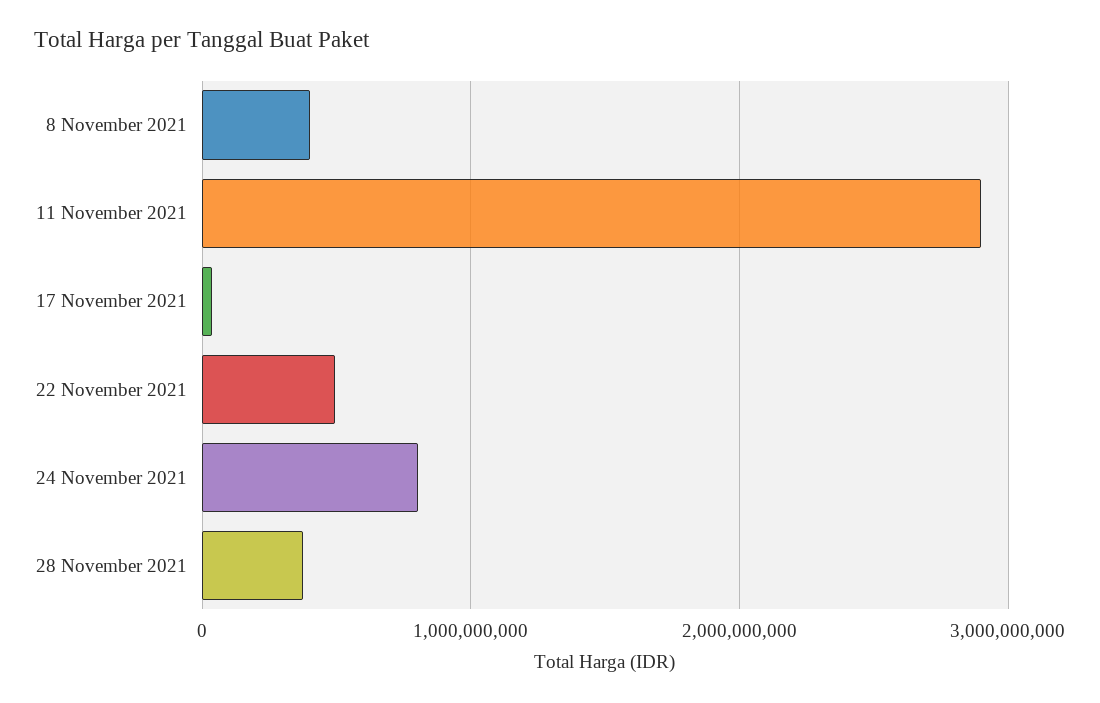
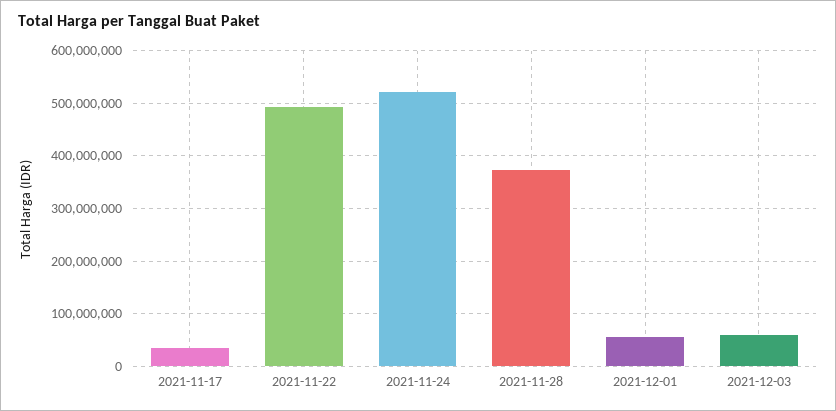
8 November 2021: 400000000 -> none
11 November 2021: 2900000000 -> none
24 November 2021: 800000000 -> 520000000
2021-12-01: none -> 60000000
2021-12-03: none -> 60000000

